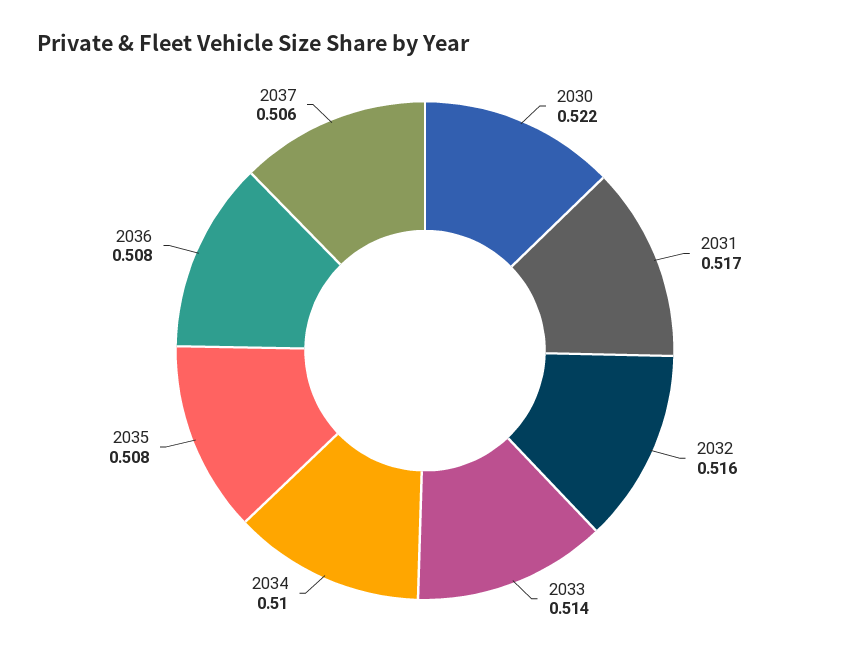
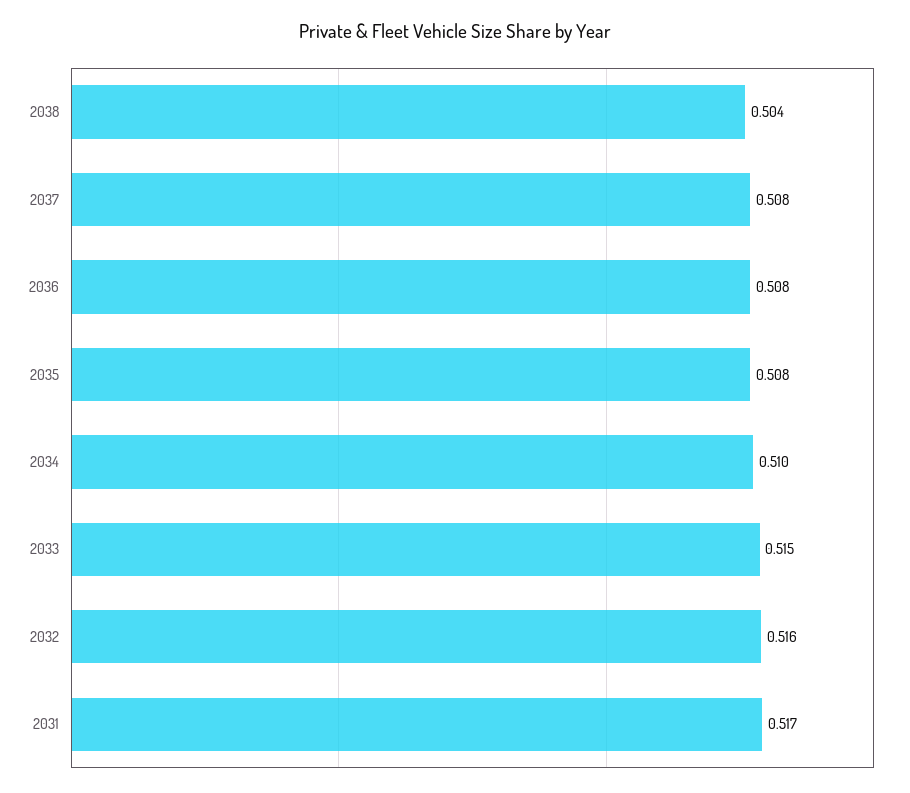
2030: 0.522 -> none
2033: 0.514 -> 0.515
2037: 0.506 -> 0.508
2038: none -> 0.504

